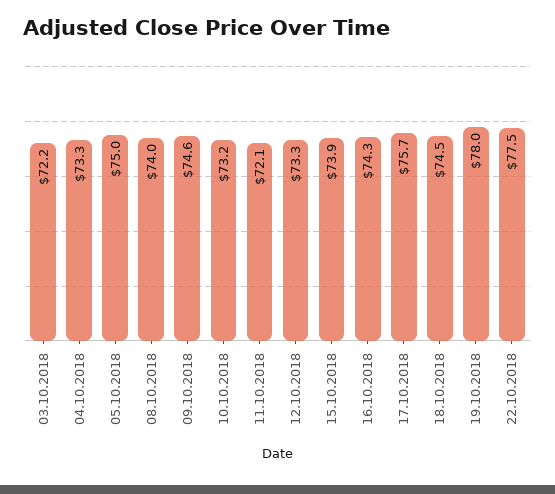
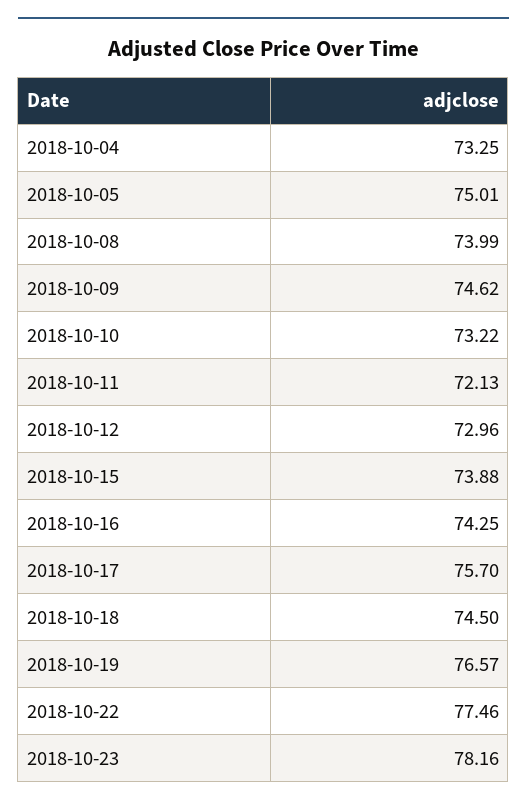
03.10.2018: 72.2 -> none
12.10.2018: 73.3 -> 72.96
19.10.2018: 78 -> 76.57
2018-10-23: none -> 78.16

